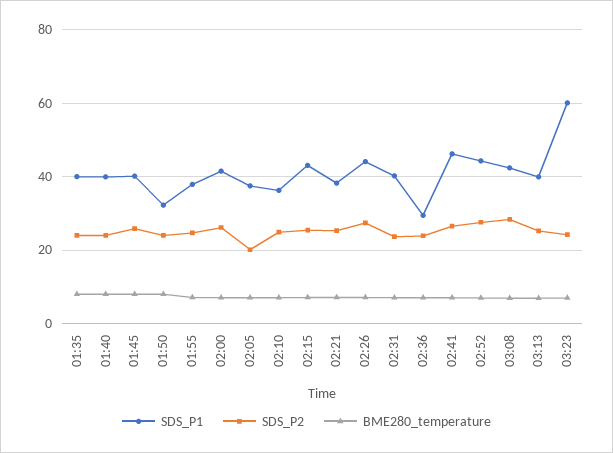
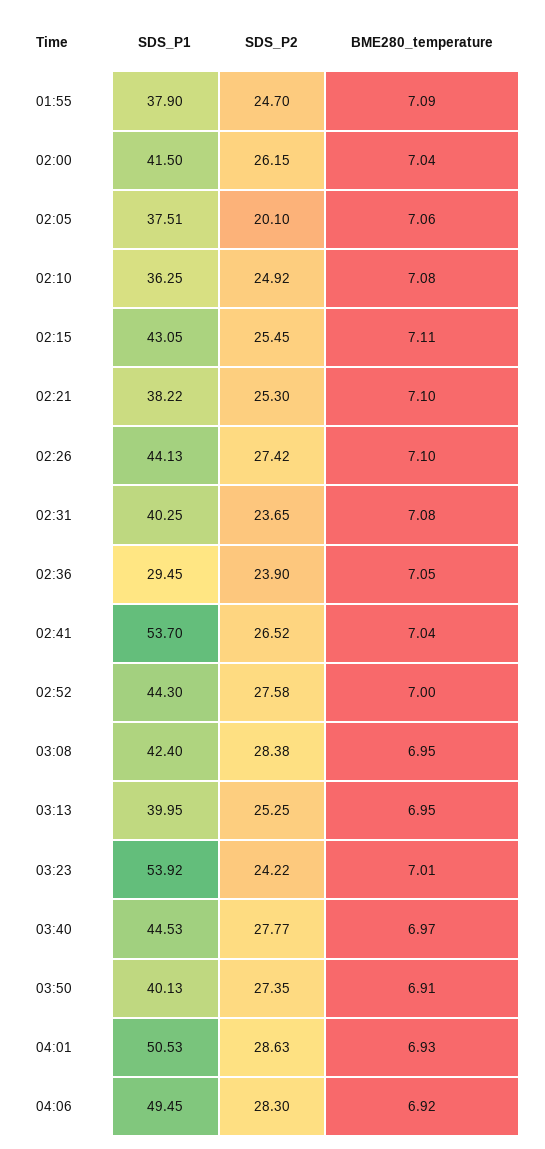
SDS_P1, 01:35: 40 -> none
SDS_P2, 01:35: 24 -> none
BME280_temperature, 01:35: 8 -> none
SDS_P1, 01:40: 40 -> none
SDS_P2, 01:40: 24 -> none
BME280_temperature, 01:40: 8 -> none
SDS_P1, 01:45: 40 -> none
SDS_P2, 01:45: 26 -> none
BME280_temperature, 01:45: 8 -> none
SDS_P1, 01:50: 32 -> none
SDS_P2, 01:50: 24 -> none
BME280_temperature, 01:50: 8 -> none
SDS_P1, 02:41: 46 -> 53.7
SDS_P1, 03:23: 60 -> 53.92
SDS_P1, 03:40: none -> 44.53
SDS_P2, 03:40: none -> 27.77
BME280_temperature, 03:40: none -> 6.97
SDS_P1, 03:50: none -> 40.13
SDS_P2, 03:50: none -> 27.35
BME280_temperature, 03:50: none -> 6.91
SDS_P1, 04:01: none -> 50.53
SDS_P2, 04:01: none -> 28.63
BME280_temperature, 04:01: none -> 6.93
SDS_P1, 04:06: none -> 49.45
SDS_P2, 04:06: none -> 28.3
BME280_temperature, 04:06: none -> 6.92

